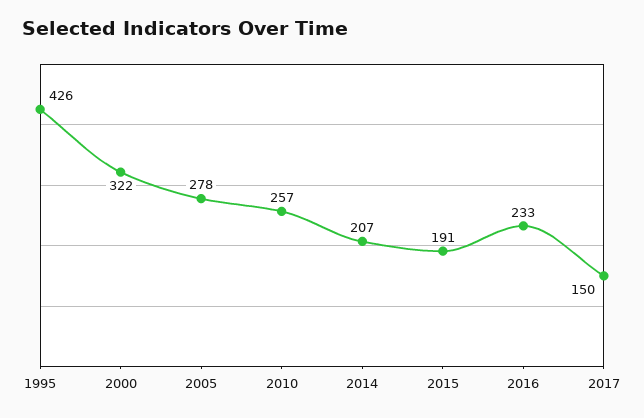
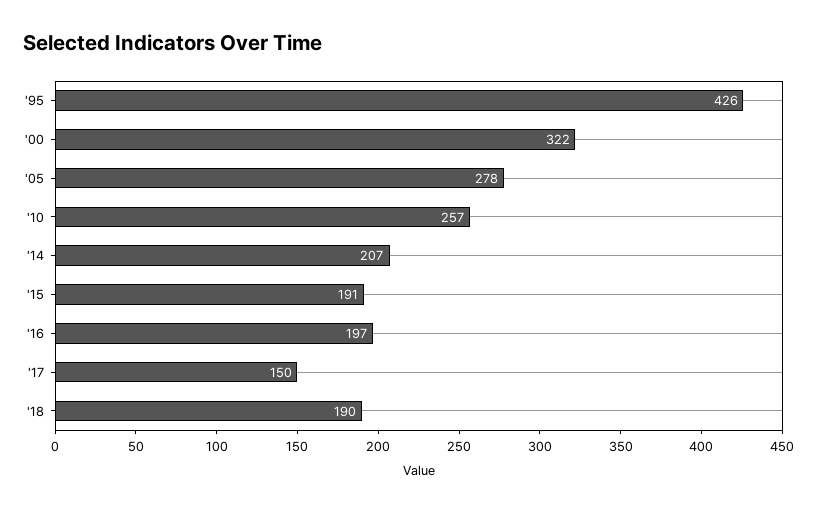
2016: 233 -> 197
'18: none -> 190

